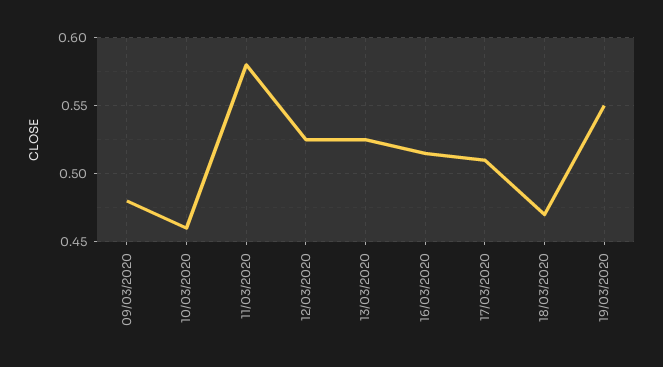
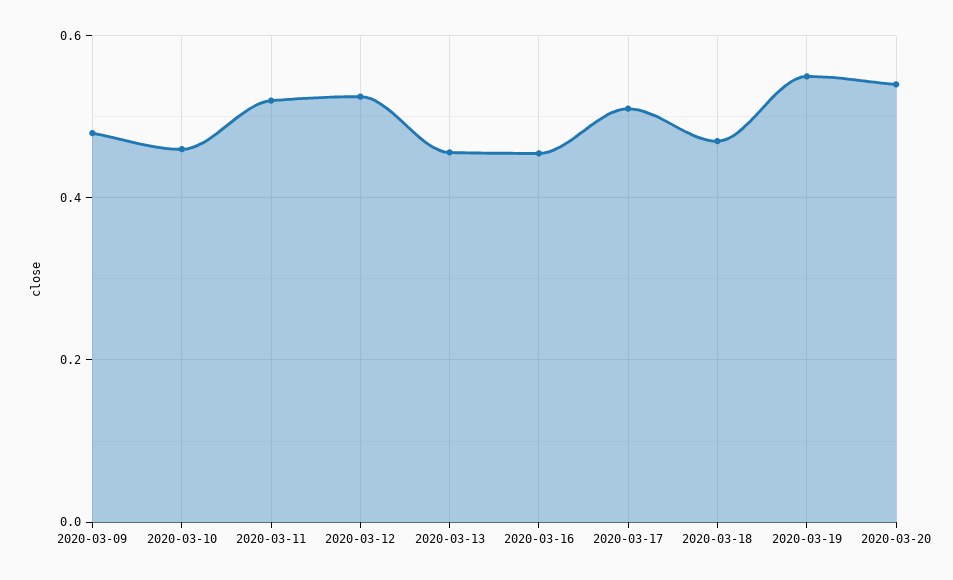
11/03/2020: 0.58 -> 0.52
13/03/2020: 0.525 -> 0.46
16/03/2020: 0.515 -> 0.46
2020-03-20: none -> 0.54

